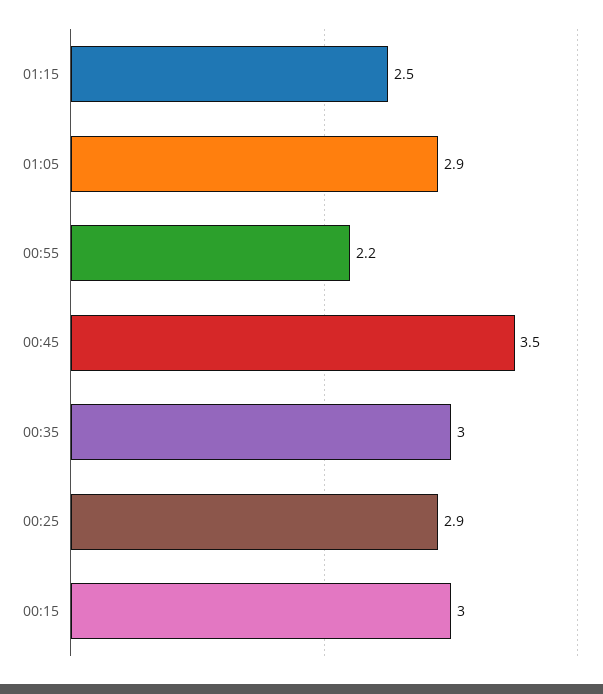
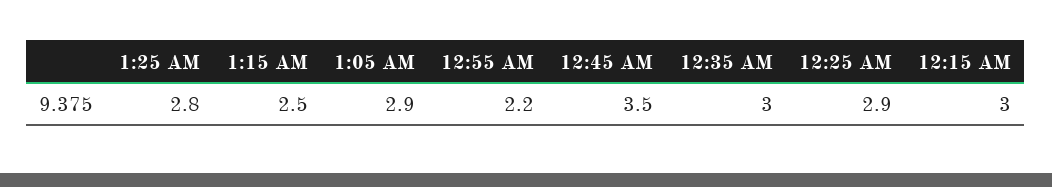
1:25 AM: none -> 2.8

